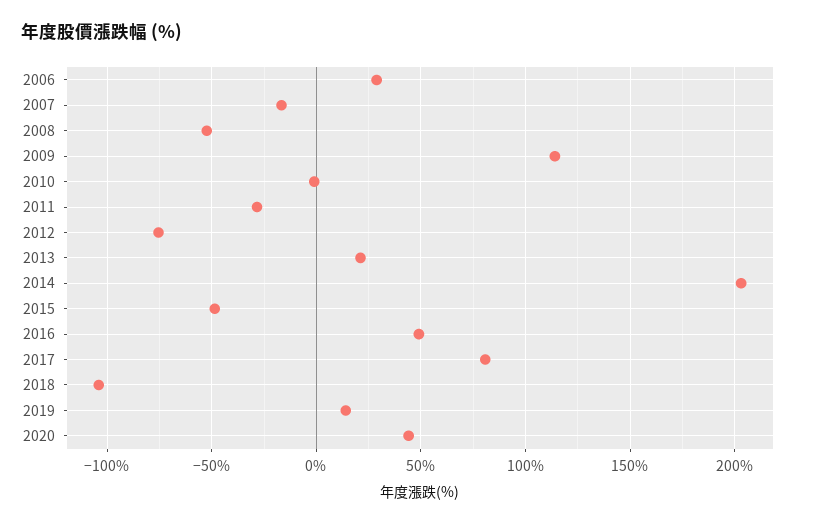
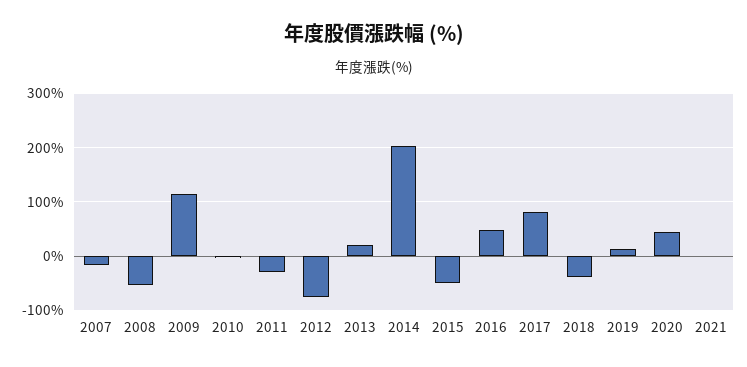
2006: 30 -> none
2018: -105 -> -40
2021: none -> 0

